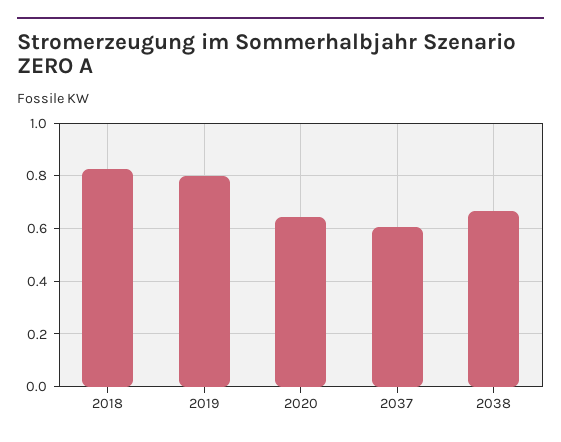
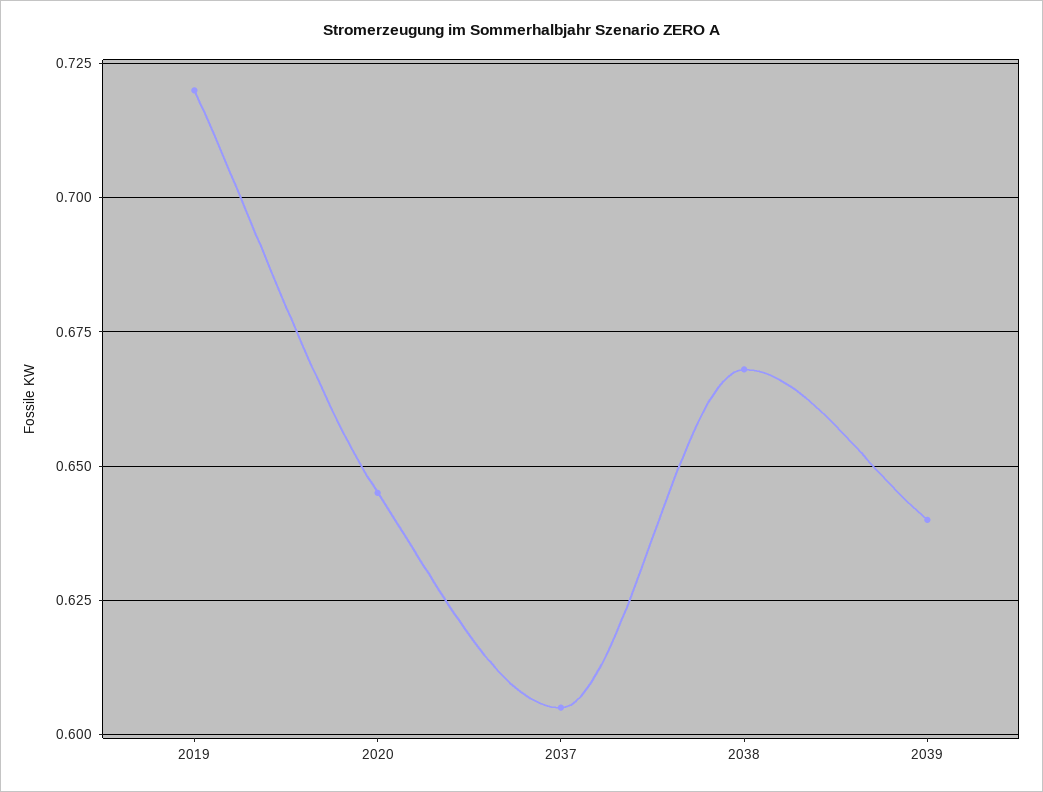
2018: 0.825 -> none
2019: 0.8 -> 0.72
2039: none -> 0.64

